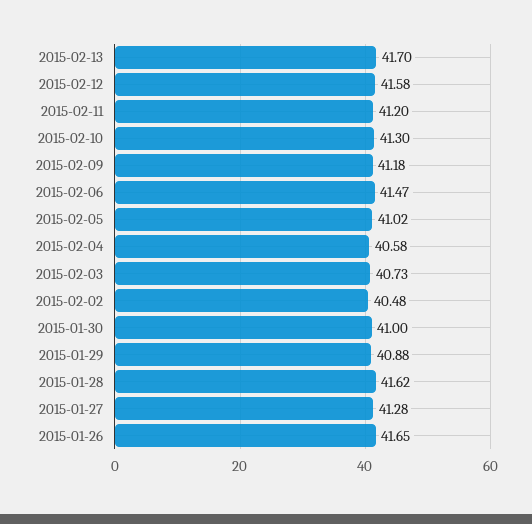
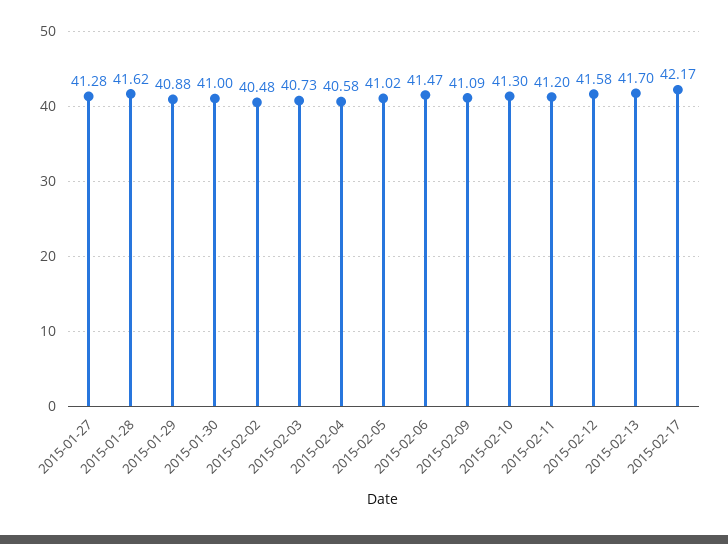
2015-02-09: 41.18 -> 41.09
2015-01-26: 41.65 -> none
2015-02-17: none -> 42.17

